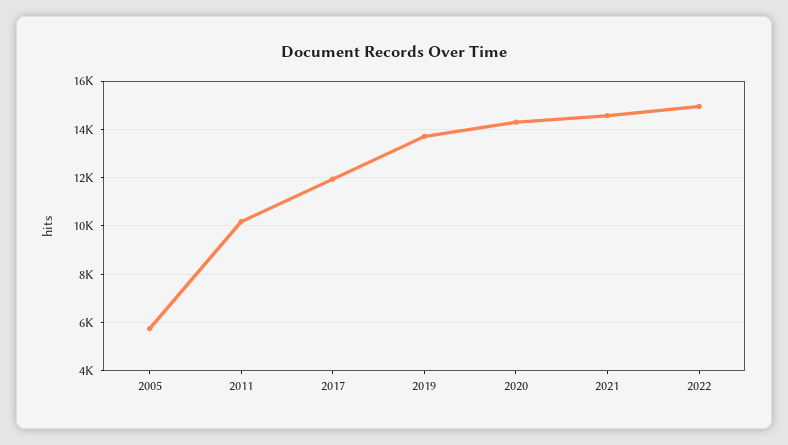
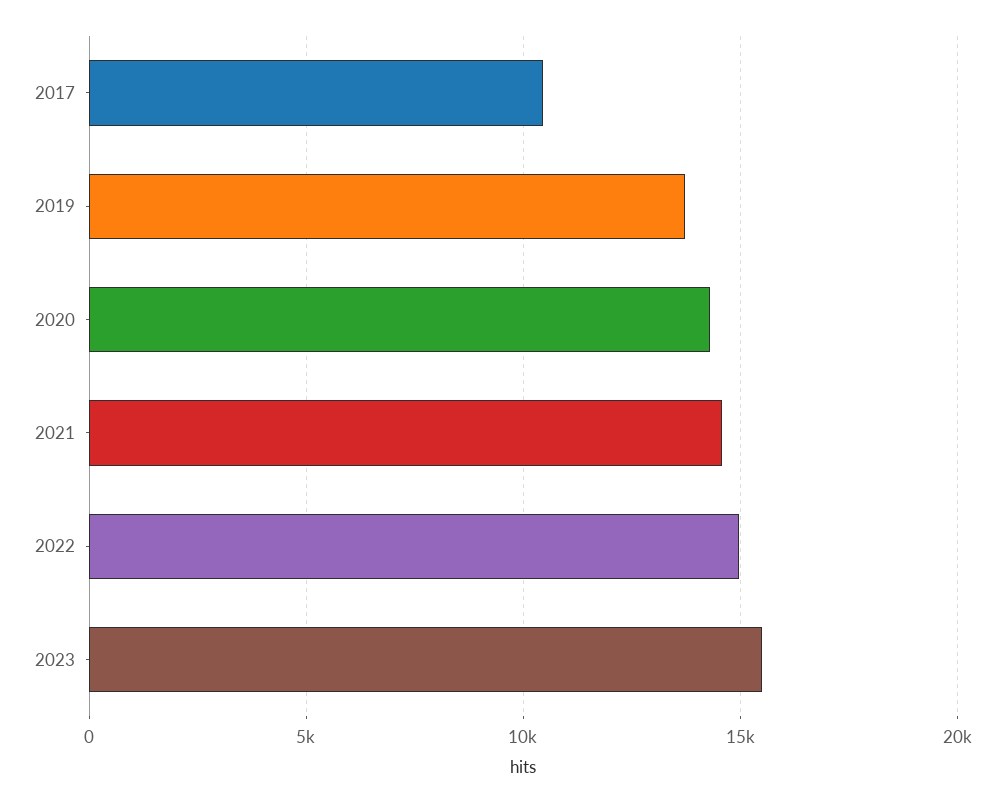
2005: 5750 -> none
2011: 10250 -> none
2017: 12000 -> 10500
2023: none -> 15500

